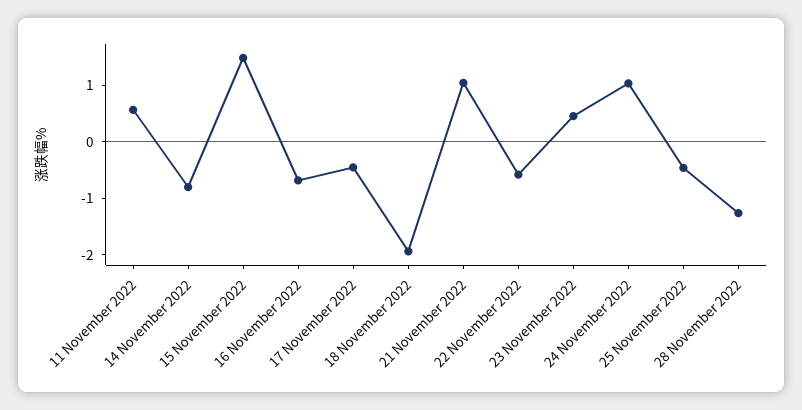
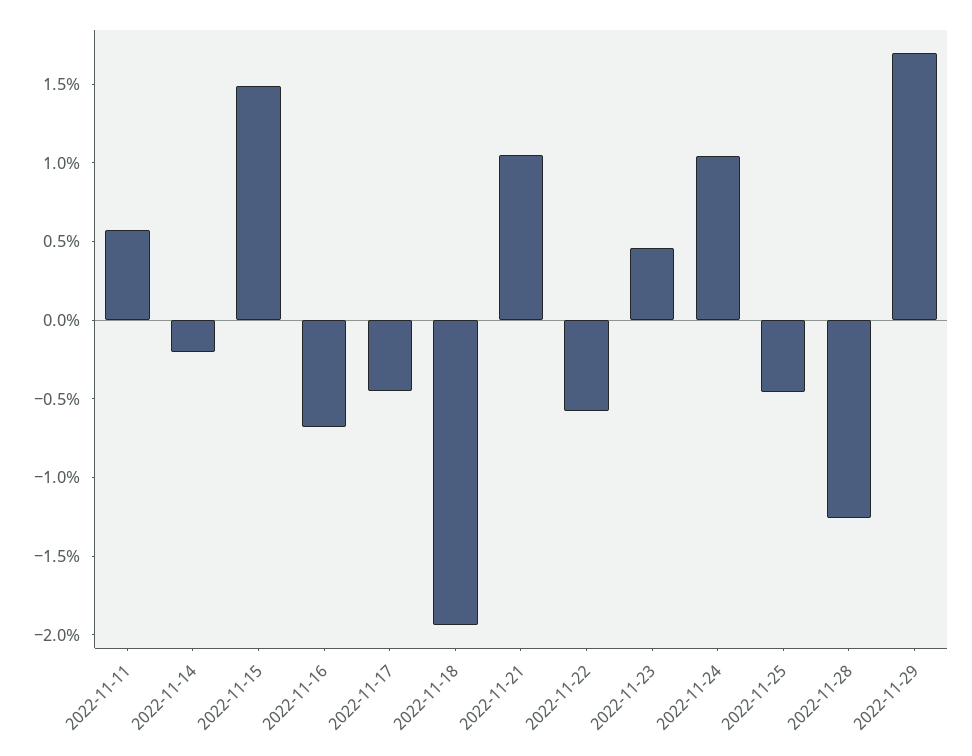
14 November 2022: -0.8 -> -0.2
2022-11-29: none -> 1.7

